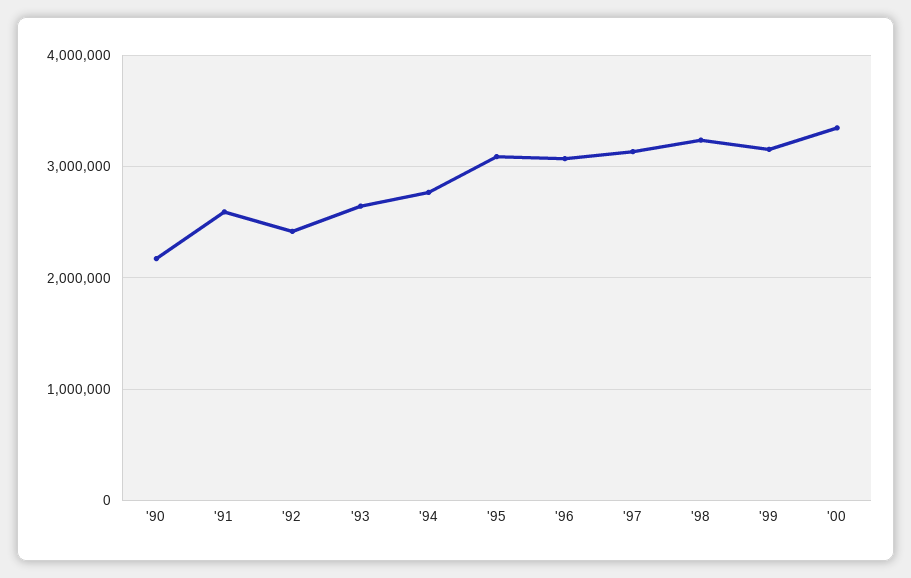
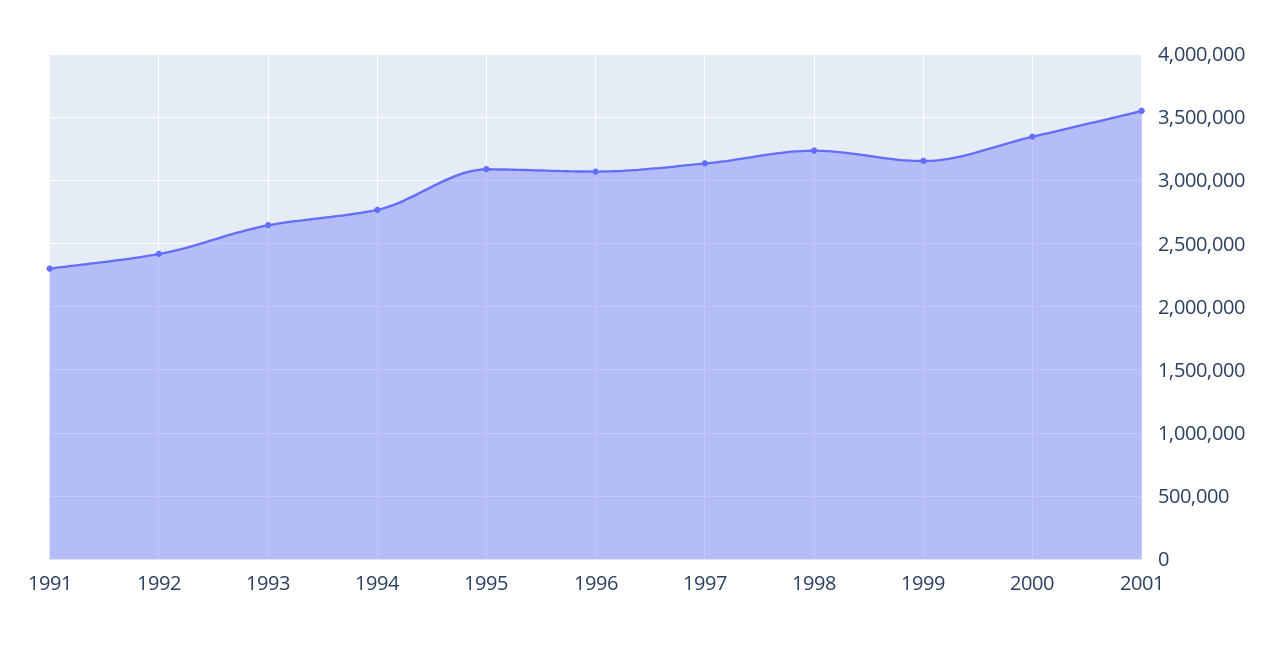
'90: 2200000 -> none
'91: 2600000 -> 2300000
2001: none -> 3550000

